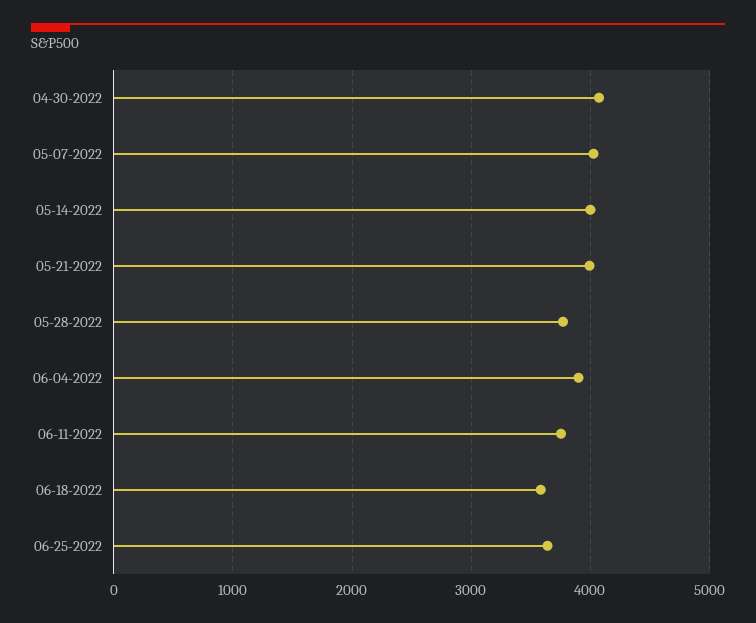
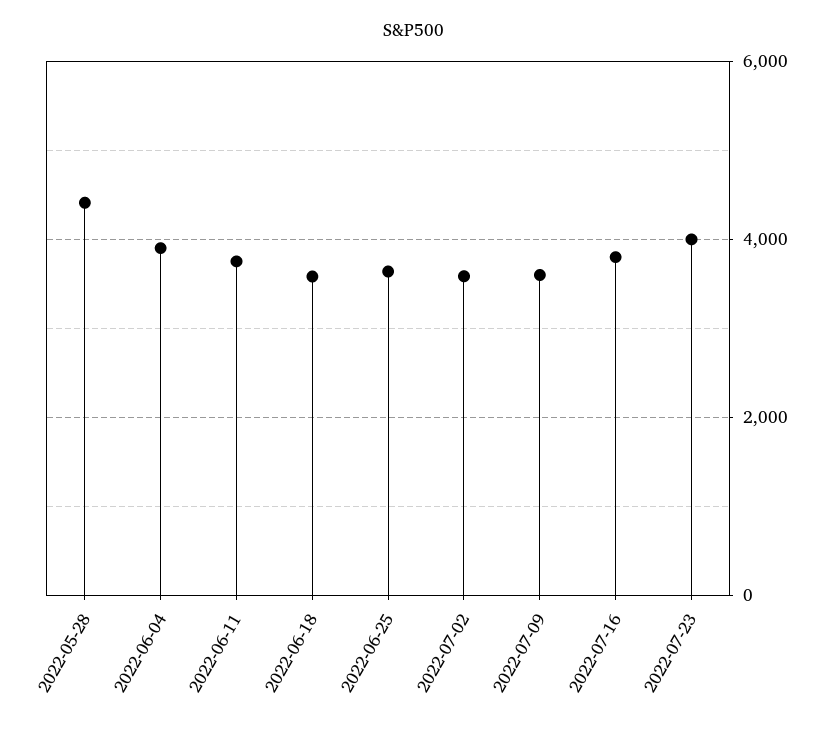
04-30-2022: 4100 -> none
05-07-2022: 4000 -> none
05-14-2022: 4000 -> none
05-21-2022: 4000 -> none
05-28-2022: 3800 -> 4400
2022-07-02: none -> 3600
2022-07-09: none -> 3600
2022-07-16: none -> 3800
2022-07-23: none -> 4000

